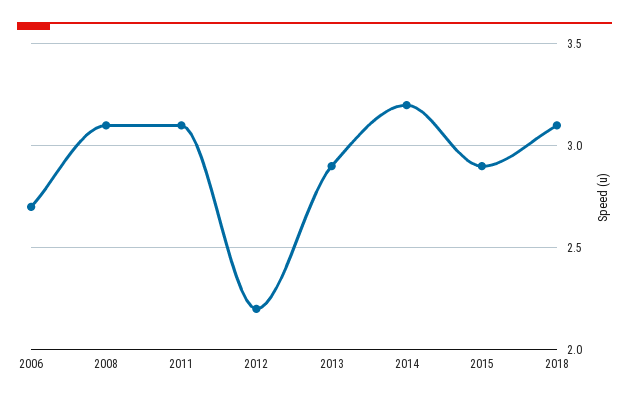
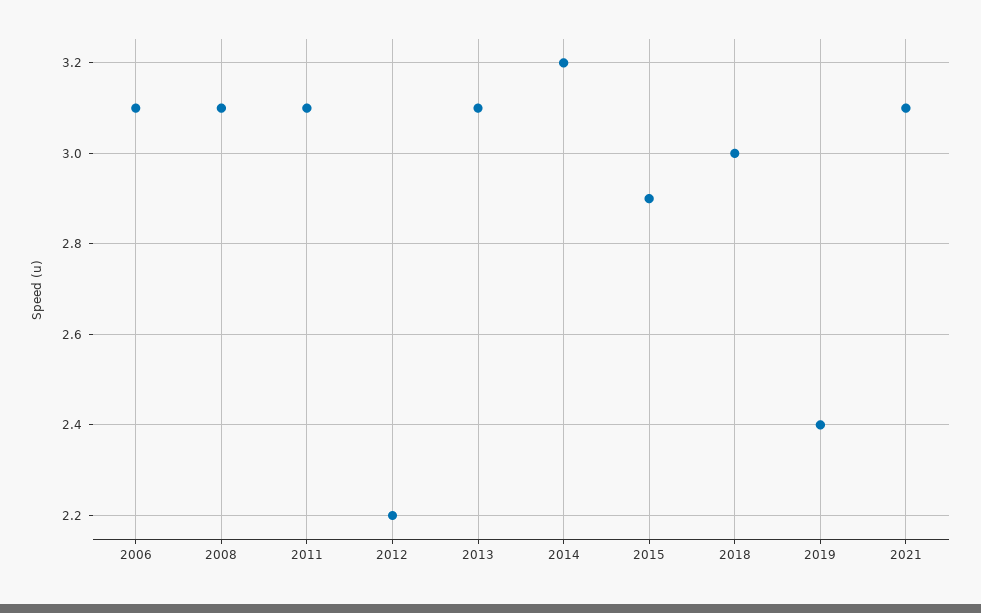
2006: 2.7 -> 3.1
2013: 2.9 -> 3.1
2018: 3.1 -> 3
2019: none -> 2.4
2021: none -> 3.1

